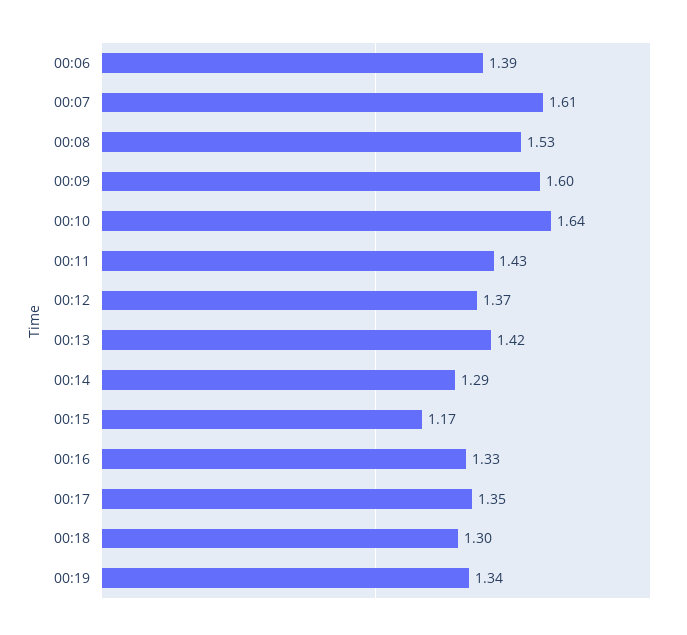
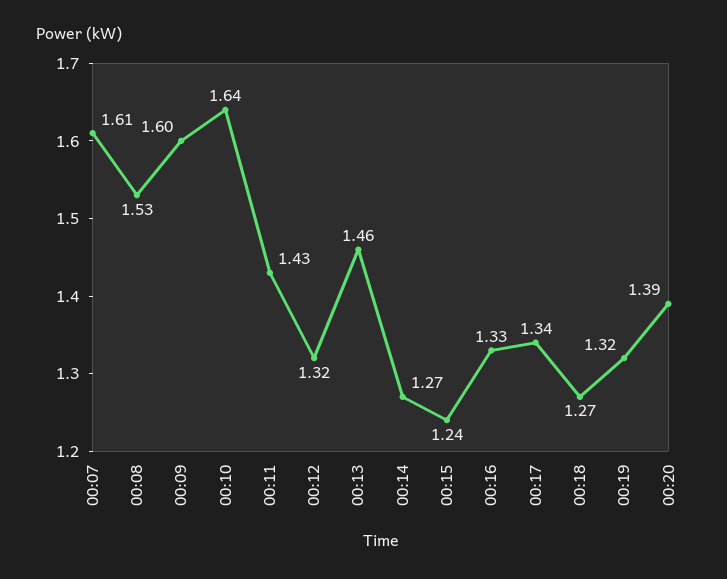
00:06: 1.39 -> none
00:12: 1.37 -> 1.32
00:13: 1.42 -> 1.46
00:14: 1.29 -> 1.27
00:15: 1.17 -> 1.24
00:17: 1.35 -> 1.34
00:18: 1.3 -> 1.27
00:19: 1.34 -> 1.32
00:20: none -> 1.39

